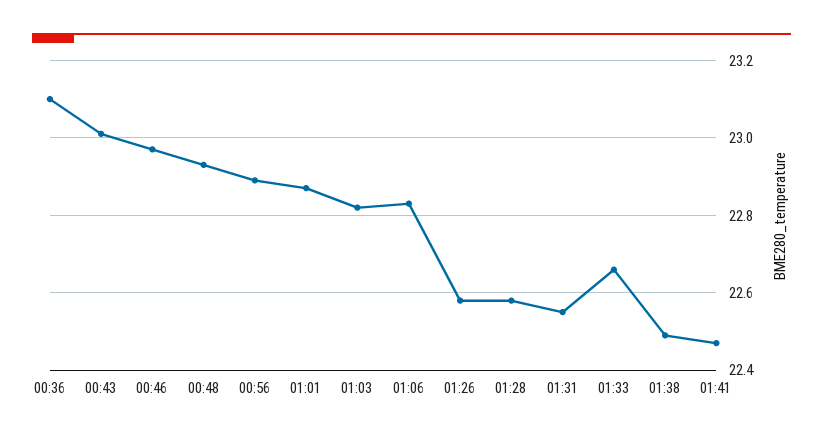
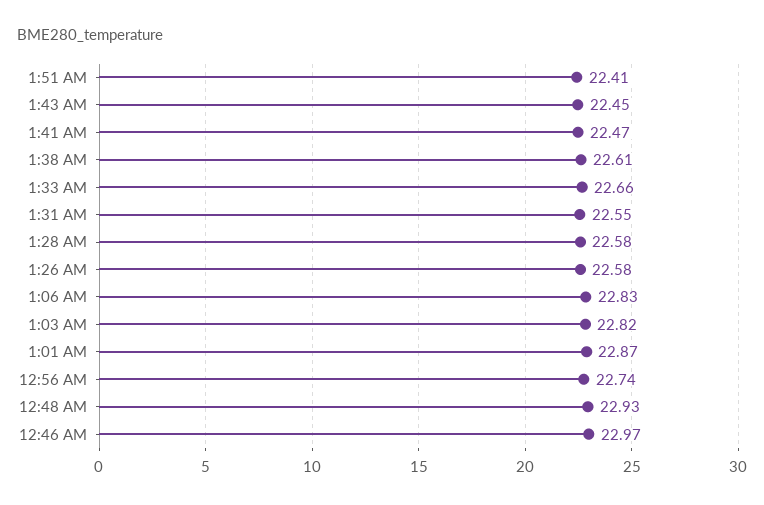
00:36: 23.1 -> none
00:43: 23 -> none
00:56: 22.9 -> 22.74
01:38: 22.5 -> 22.61
1:51 AM: none -> 22.41
1:43 AM: none -> 22.45

